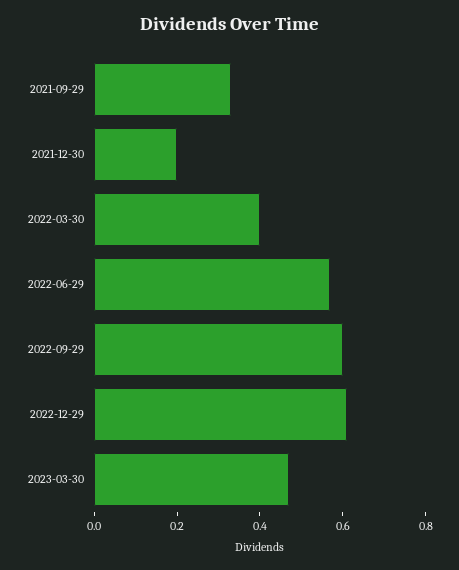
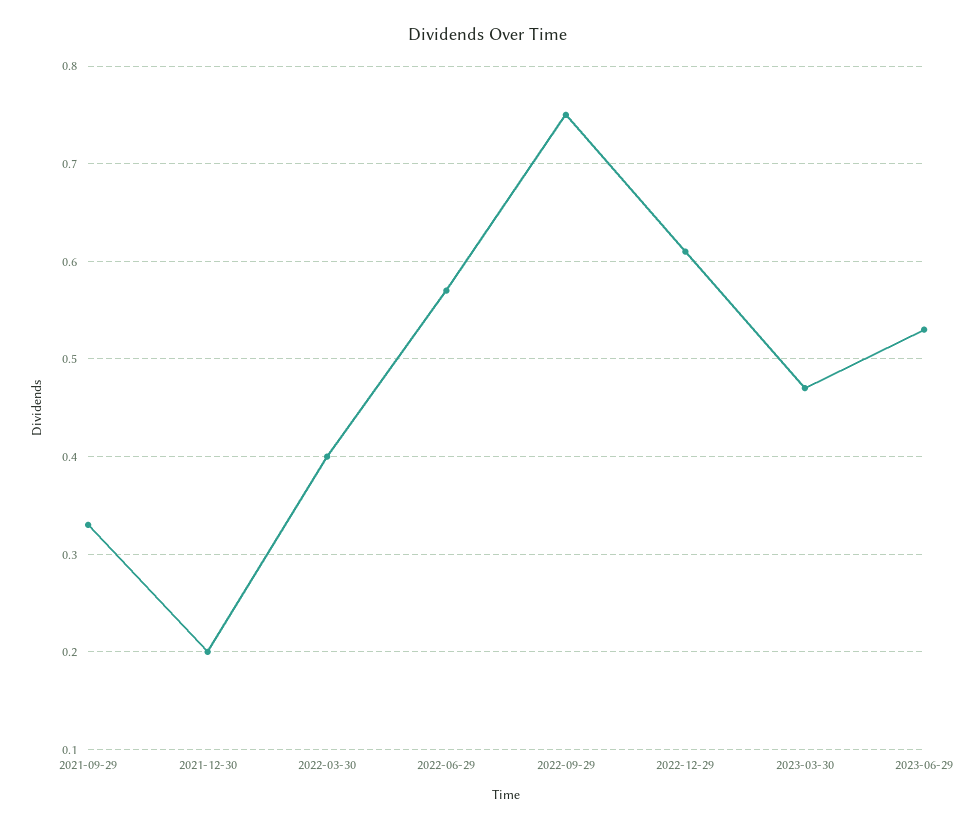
2022-09-29: 0.6 -> 0.75
2023-06-29: none -> 0.53

